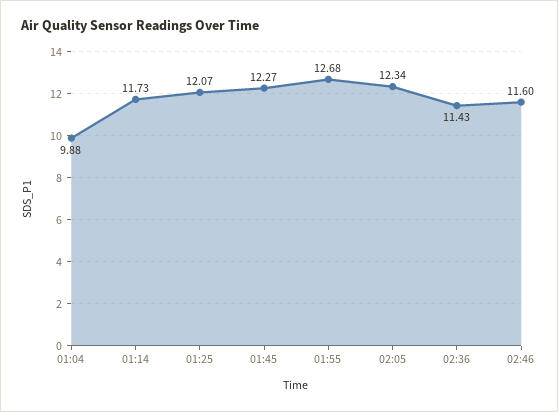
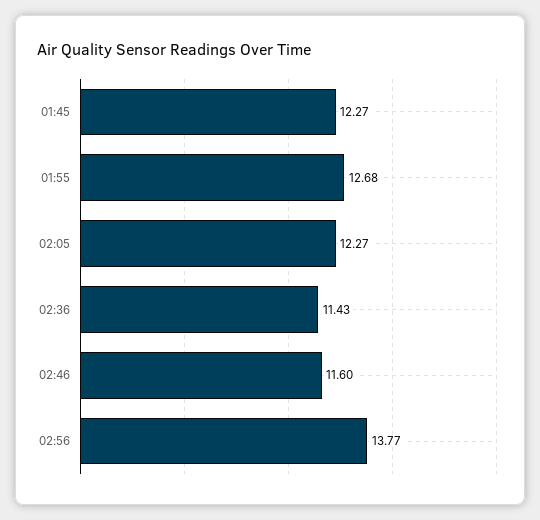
01:04: 9.88 -> none
01:14: 11.73 -> none
01:25: 12.07 -> none
02:05: 12.34 -> 12.27
02:56: none -> 13.77

